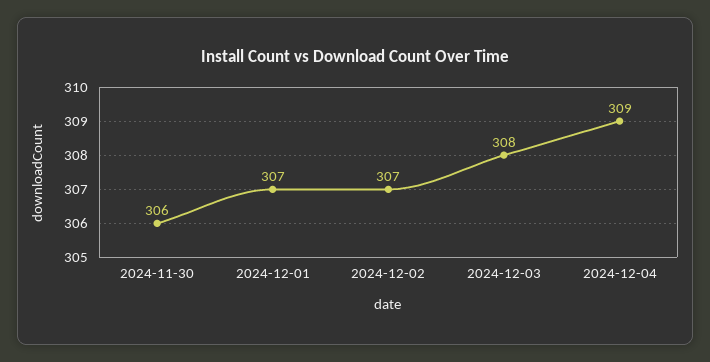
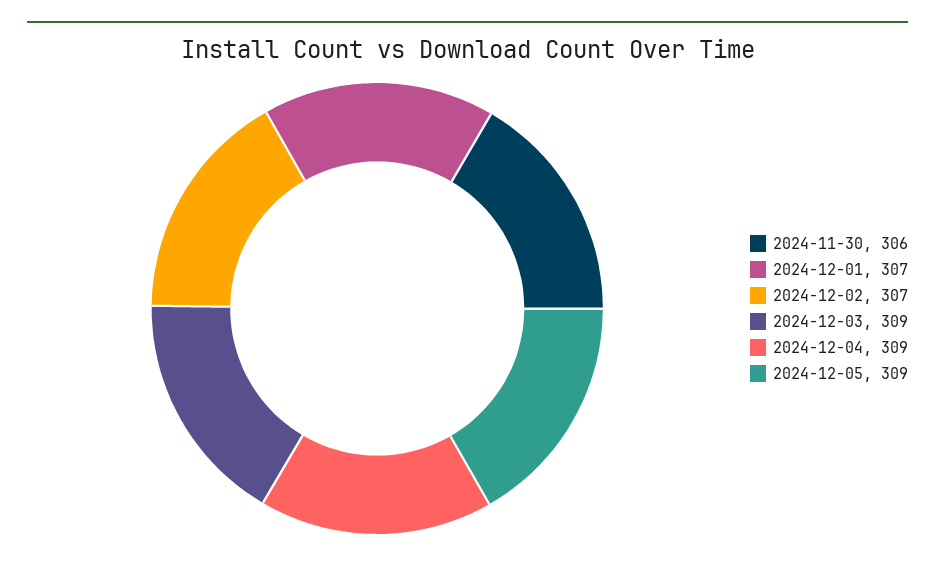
2024-12-03: 308 -> 309
2024-12-05: none -> 309

